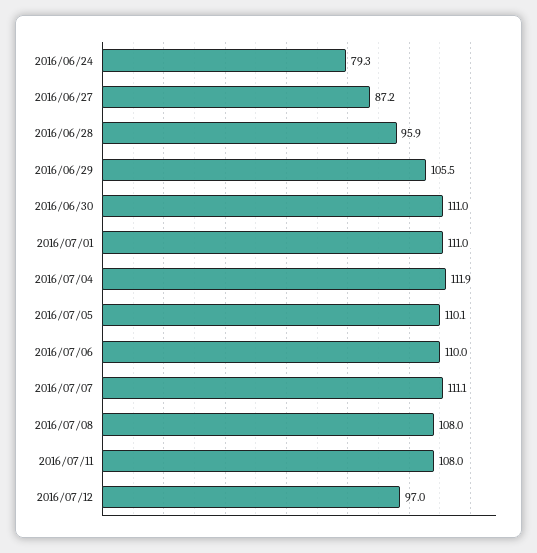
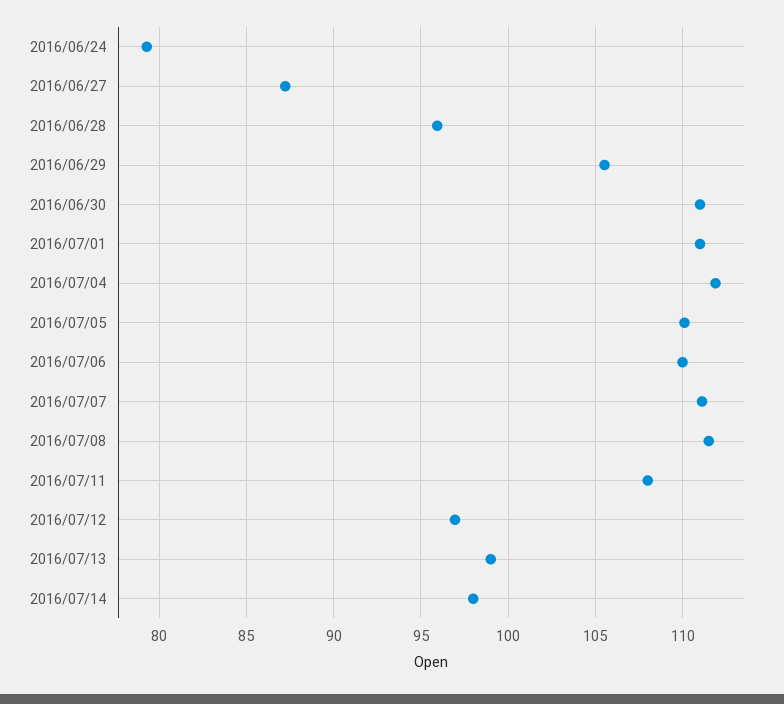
2016/07/08: 108 -> 111.5
2016/07/13: none -> 99
2016/07/14: none -> 98

